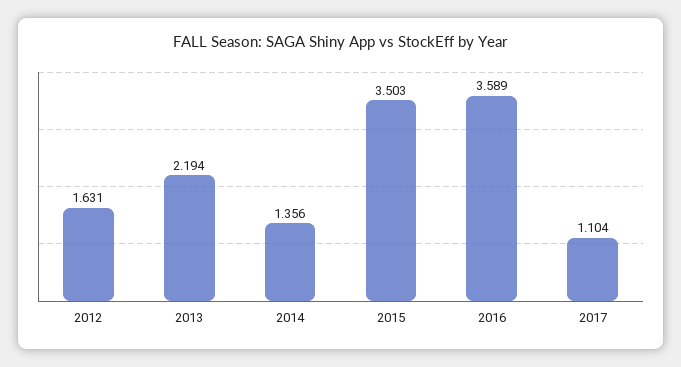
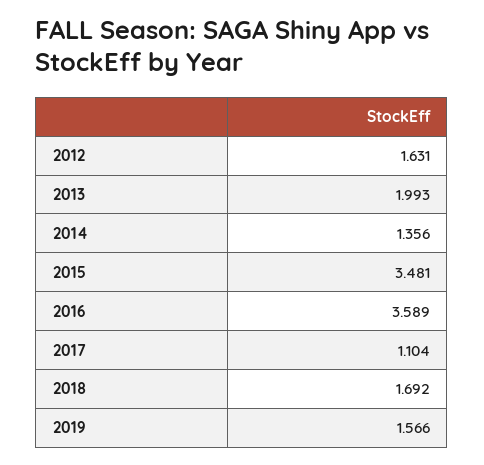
2013: 2.194 -> 1.993
2015: 3.503 -> 3.481
2018: none -> 1.692
2019: none -> 1.566

